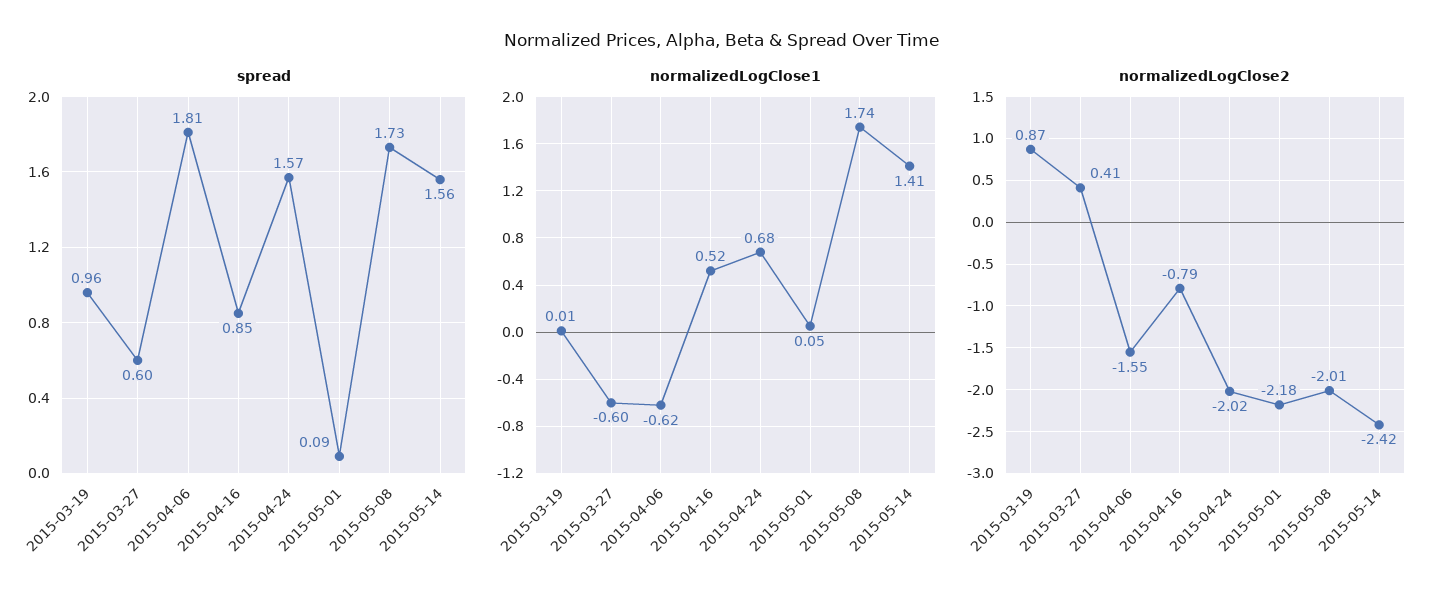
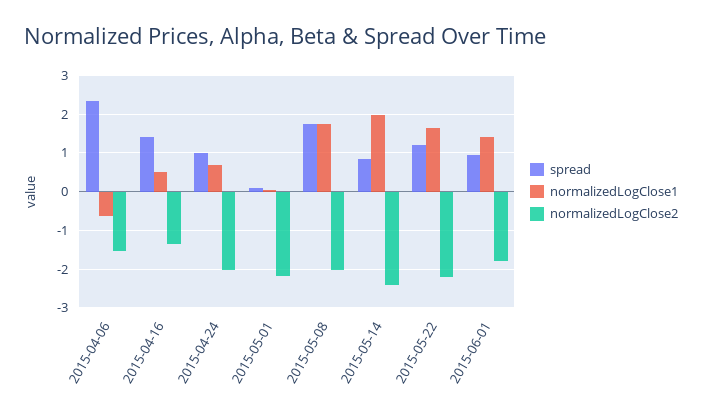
spread, 2015-03-19: 0.96 -> none
spread, 2015-03-27: 0.6 -> none
spread, 2015-04-06: 1.81 -> 2.4
spread, 2015-04-16: 0.85 -> 1.4
spread, 2015-04-24: 1.57 -> 1
spread, 2015-05-14: 1.56 -> 0.8
normalizedLogClose1, 2015-03-19: 0.01 -> none
normalizedLogClose1, 2015-03-27: -0.6 -> none
normalizedLogClose1, 2015-05-14: 1.41 -> 2
normalizedLogClose2, 2015-03-19: 0.87 -> none
normalizedLogClose2, 2015-03-27: 0.41 -> none
normalizedLogClose2, 2015-04-16: -0.79 -> -1.4
spread, 2015-05-22: none -> 1.2
normalizedLogClose1, 2015-05-22: none -> 1.6
normalizedLogClose2, 2015-05-22: none -> -2.2
spread, 2015-06-01: none -> 1
normalizedLogClose1, 2015-06-01: none -> 1.4
normalizedLogClose2, 2015-06-01: none -> -1.8

